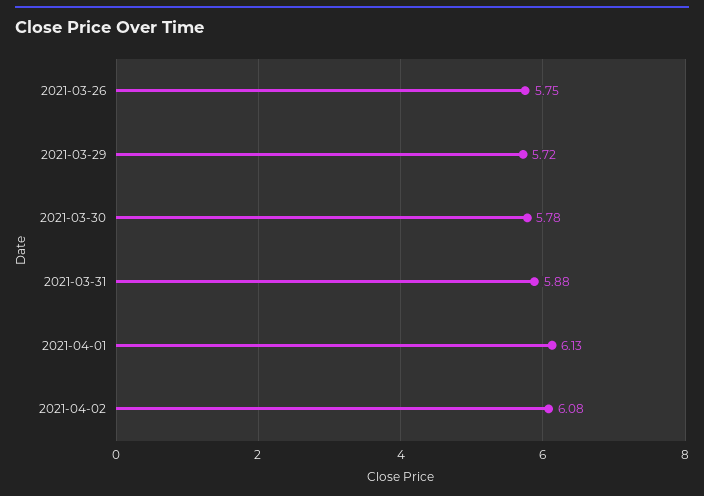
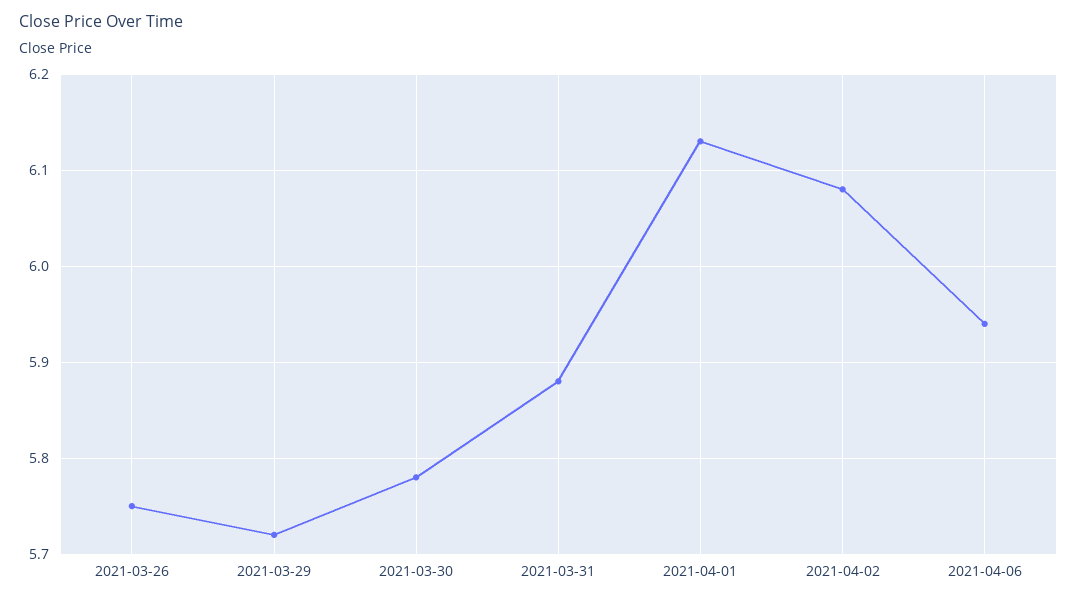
2021-04-06: none -> 5.94

